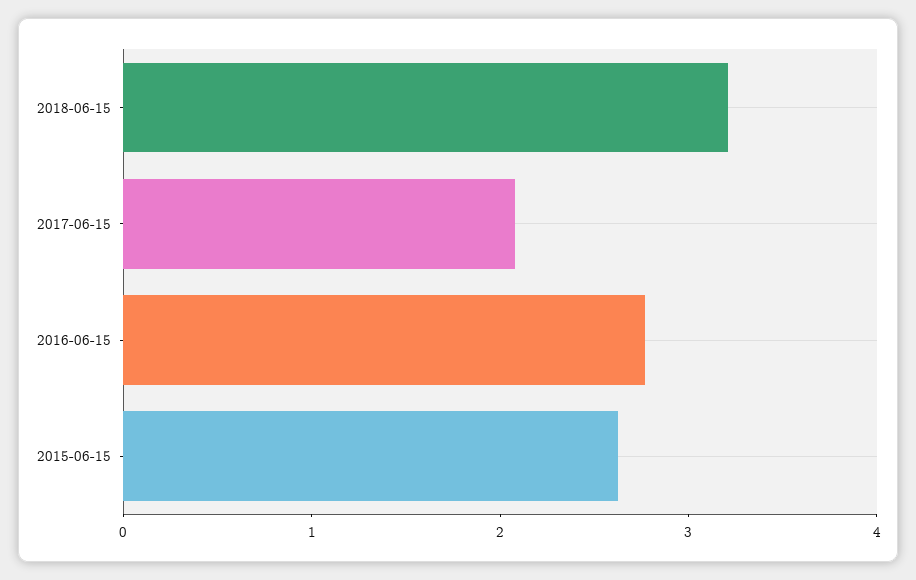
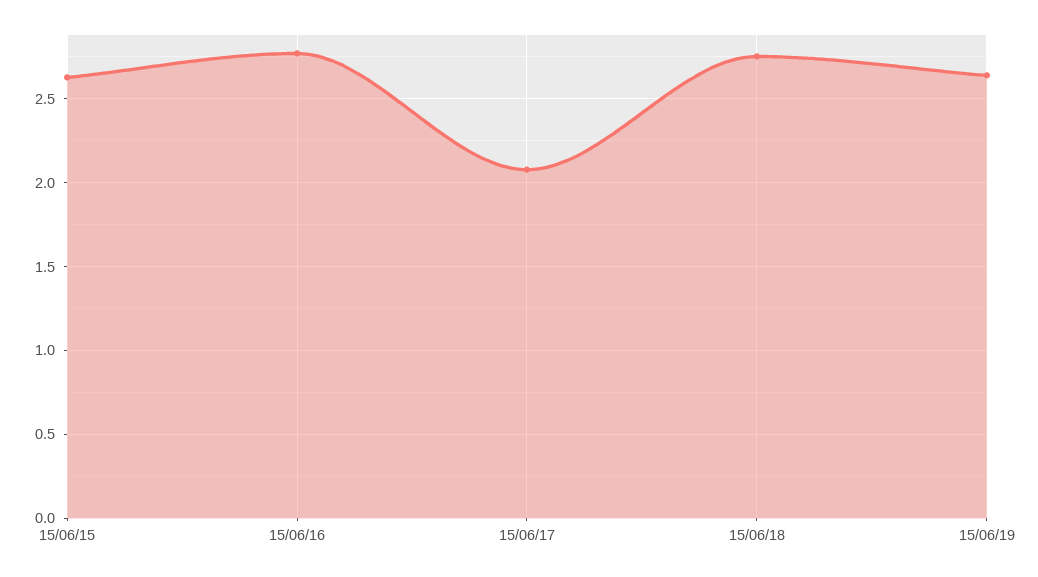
2018-06-15: 3.2 -> 2.75
15/06/19: none -> 2.65

